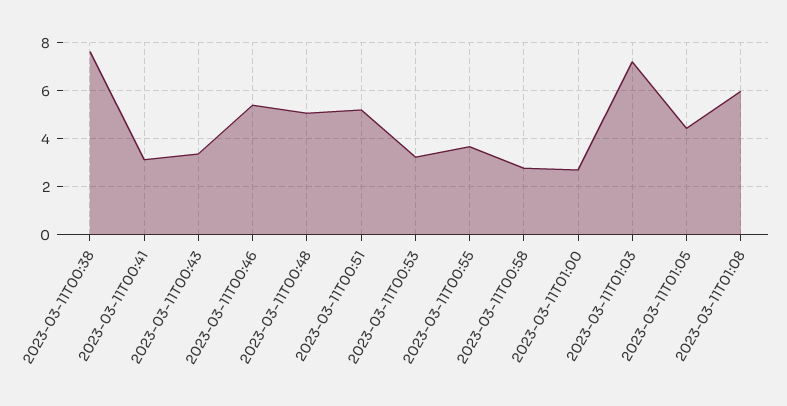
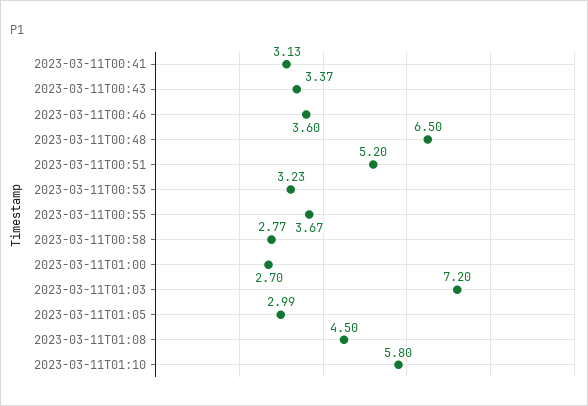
2023-03-11T00:38: 7.5 -> none
2023-03-11T00:46: 5.5 -> 3.6
2023-03-11T00:48: 5 -> 6.5
2023-03-11T01:05: 4.5 -> 2.99
2023-03-11T01:08: 6 -> 4.5
2023-03-11T01:10: none -> 5.8

